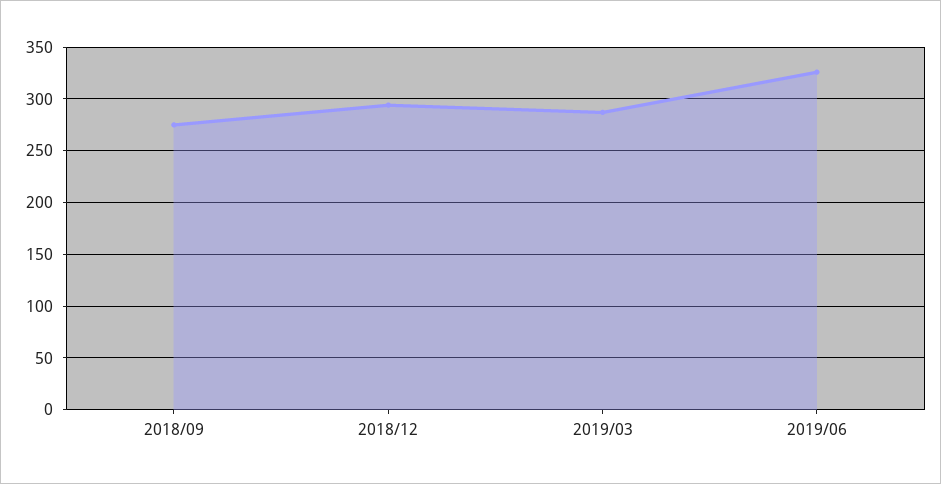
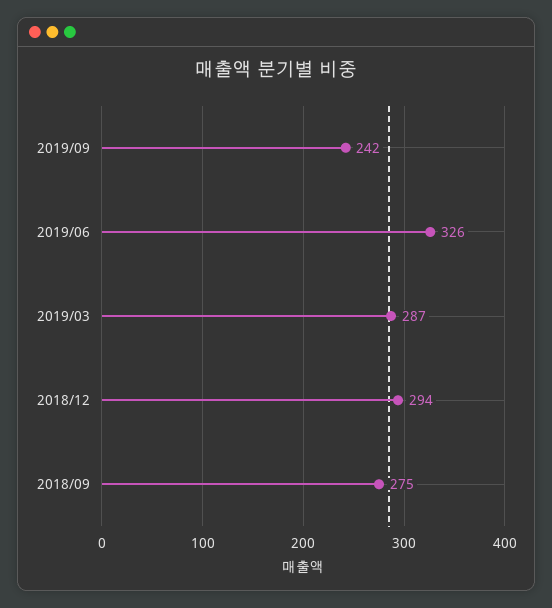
2019/09: none -> 242

